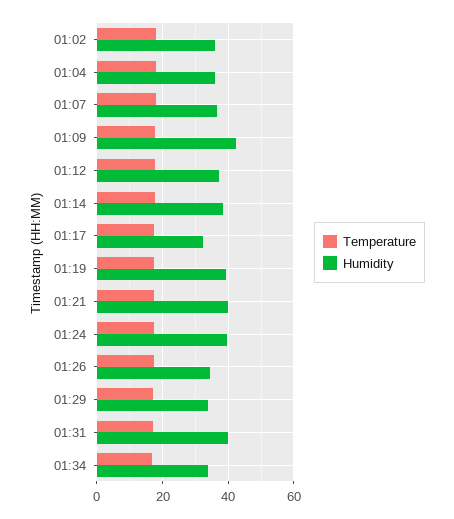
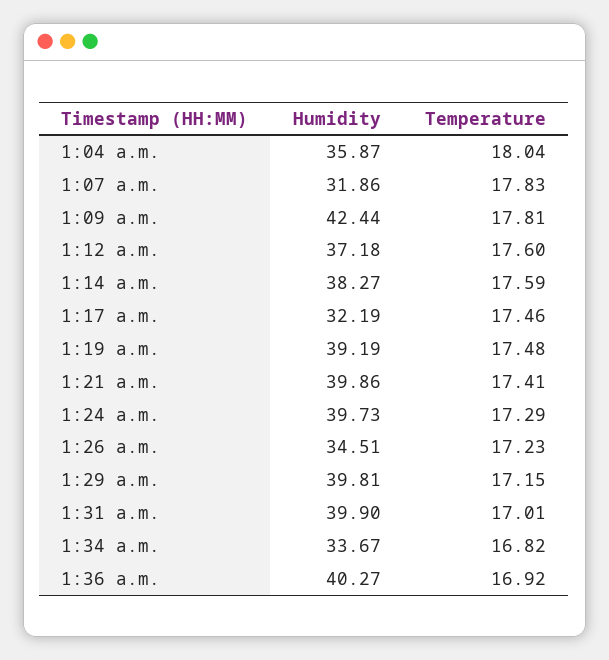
Temperature, 01:02: 18 -> none
Humidity, 01:02: 36 -> none
Humidity, 01:07: 36 -> 31.86
Humidity, 01:29: 34 -> 39.81
Humidity, 1:36 a.m.: none -> 40.27
Temperature, 1:36 a.m.: none -> 16.92

